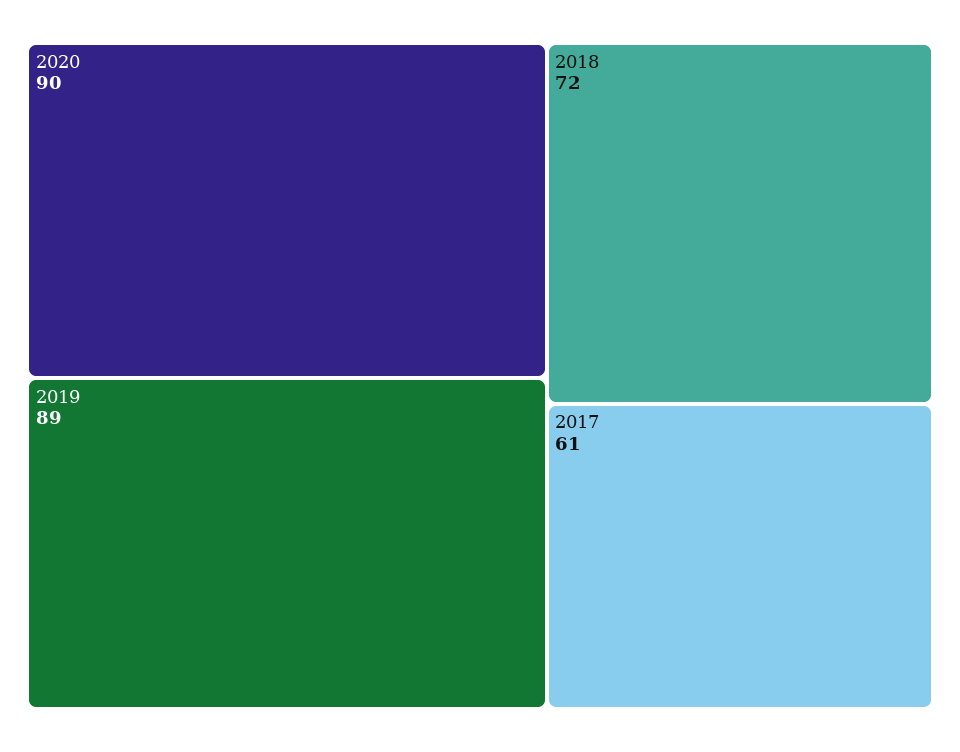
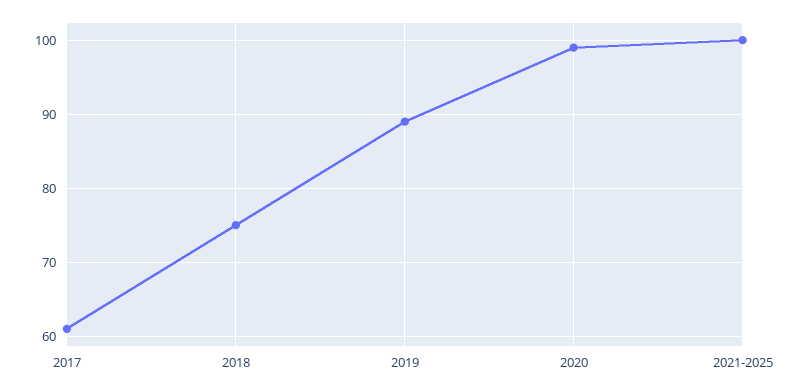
2020: 90 -> 99
2018: 72 -> 75
2021-2025: none -> 100

